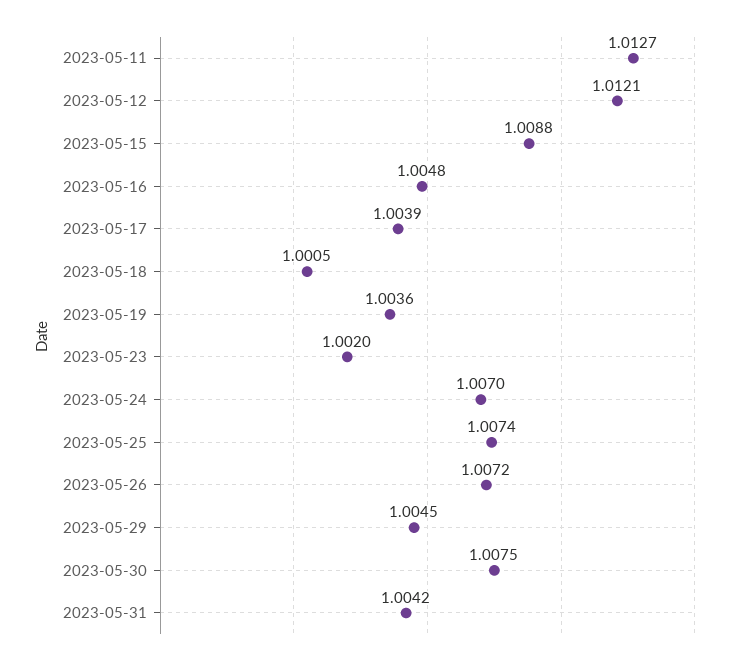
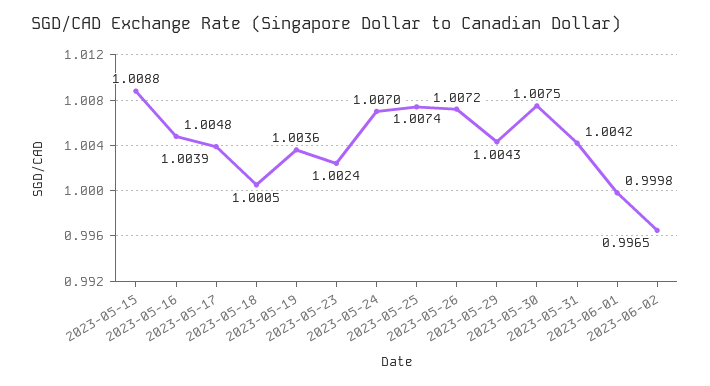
2023-05-11: 1.0127 -> none
2023-05-12: 1.0121 -> none
2023-05-23: 1.002 -> 1.0024
2023-05-29: 1.0045 -> 1.0043
2023-06-01: none -> 0.9998
2023-06-02: none -> 0.9965

